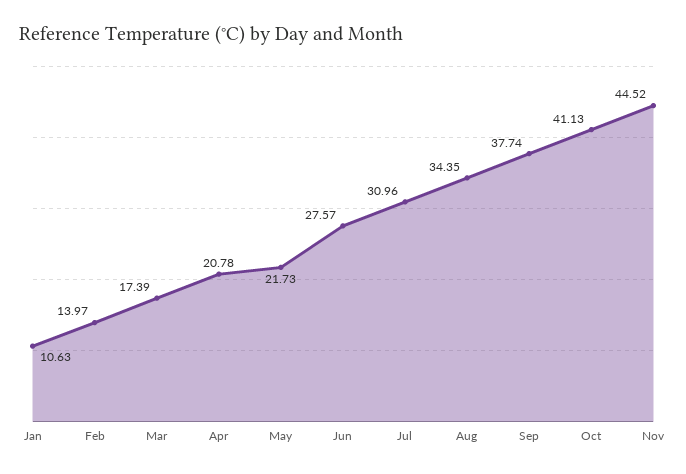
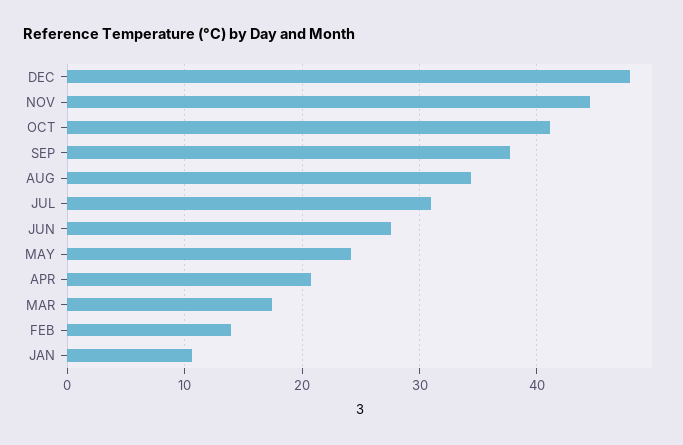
May: 21.73 -> 24
DEC: none -> 48

